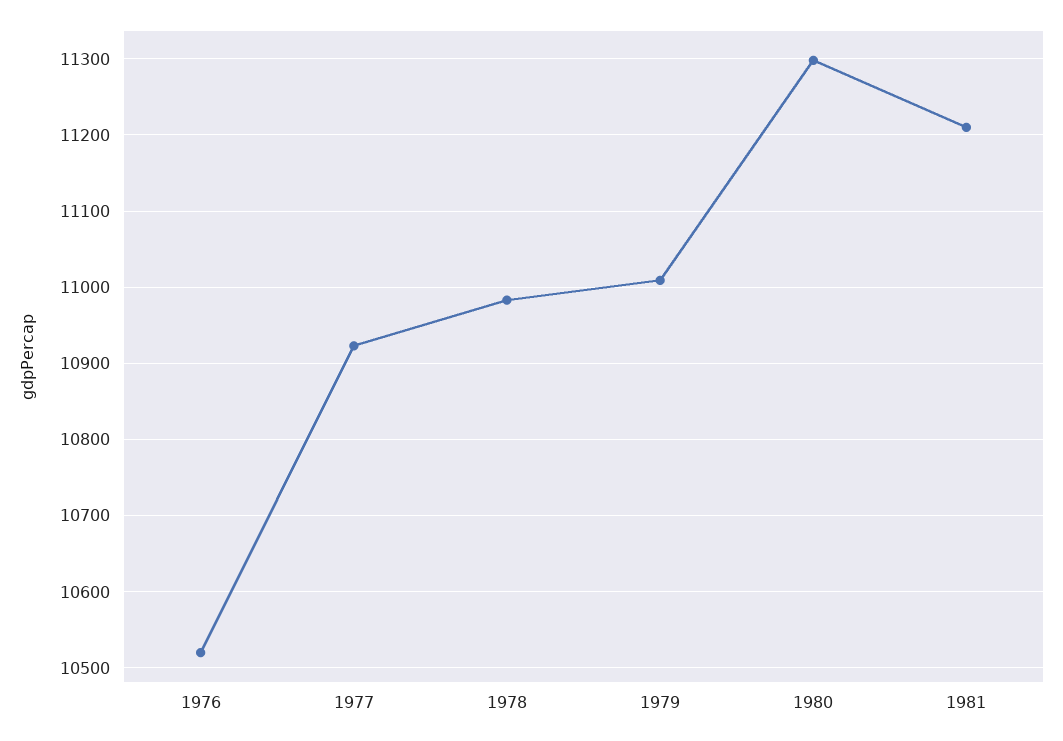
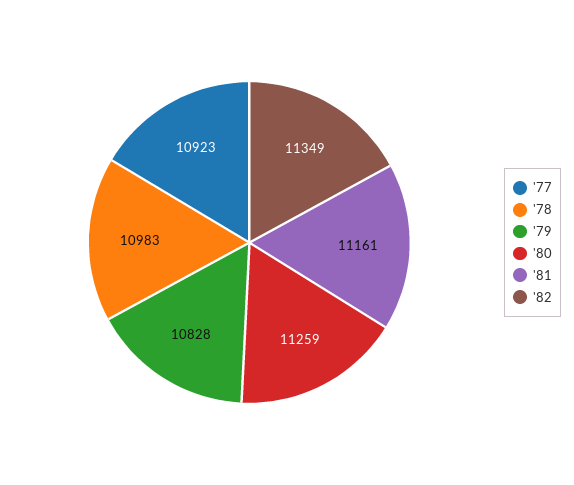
1976: 10520 -> none
1979: 11010 -> 10828
1980: 11300 -> 11259
1981: 11210 -> 11161
'82: none -> 11349

